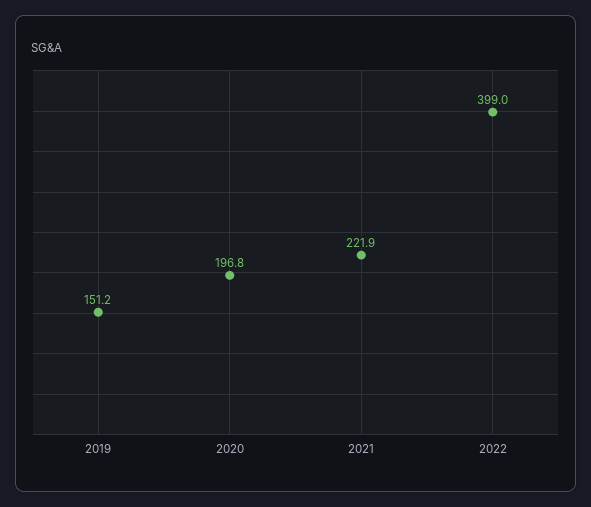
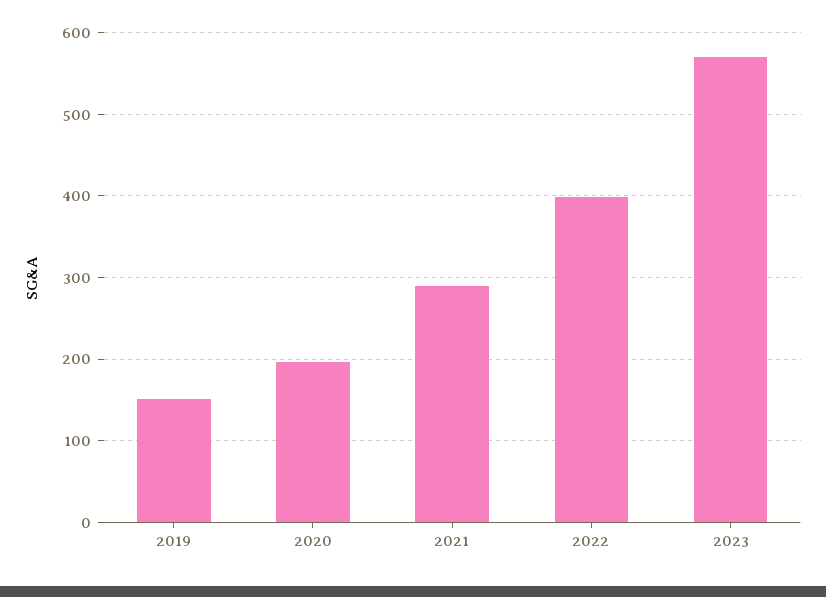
2021: 221.9 -> 290
2023: none -> 570

